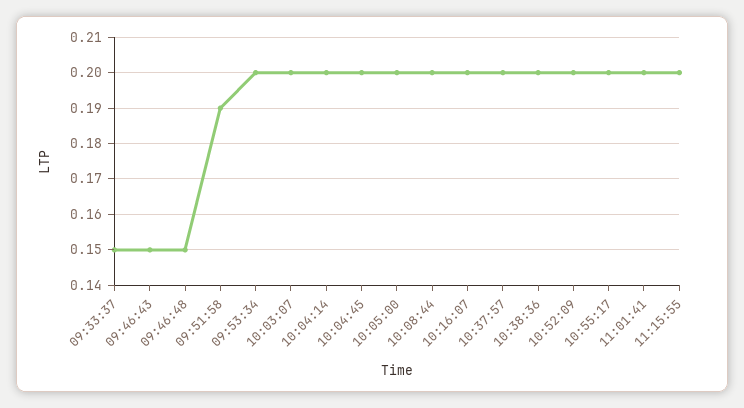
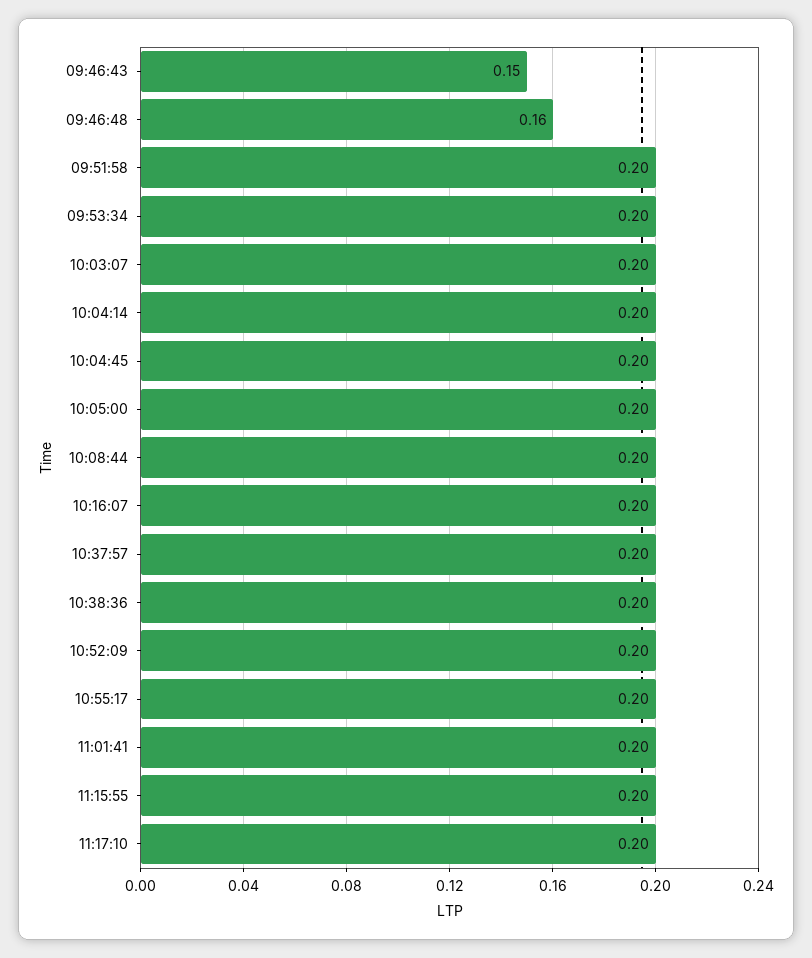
09:33:37: 0.15 -> none
09:46:48: 0.15 -> 0.16
09:51:58: 0.19 -> 0.2
11:17:10: none -> 0.2

